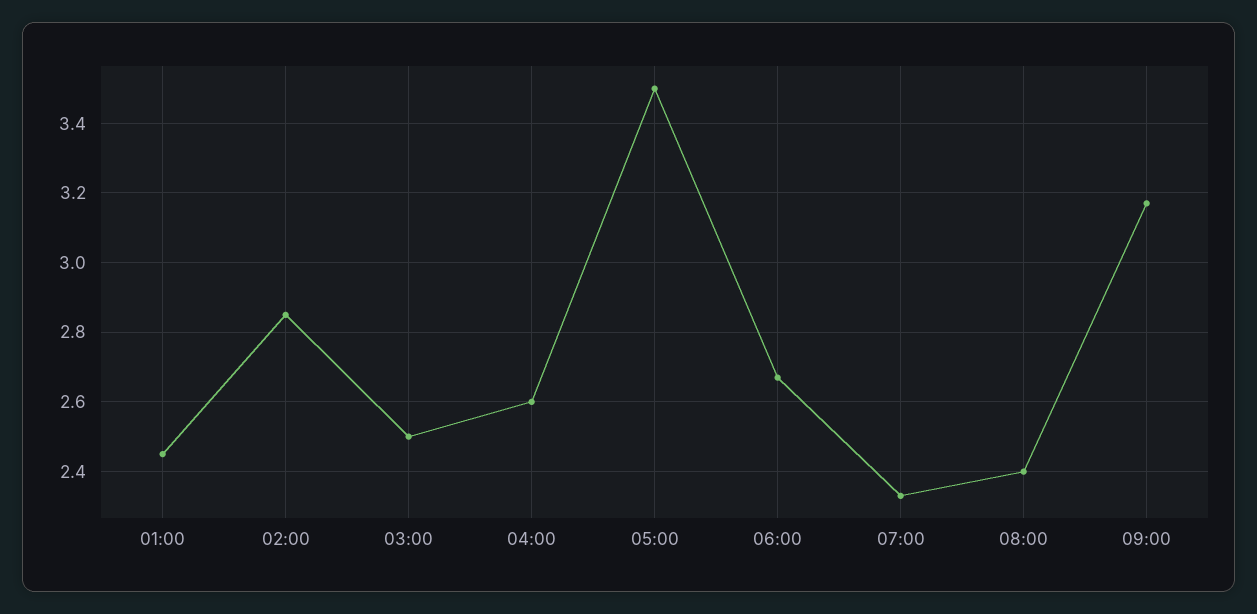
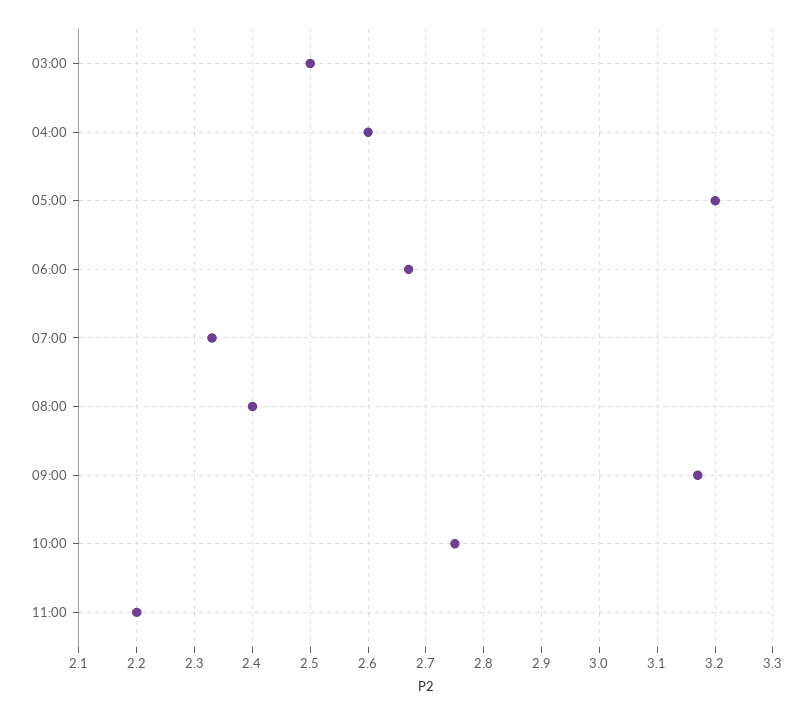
01:00: 2.45 -> none
02:00: 2.85 -> none
05:00: 3.5 -> 3.2
10:00: none -> 2.75
11:00: none -> 2.2

